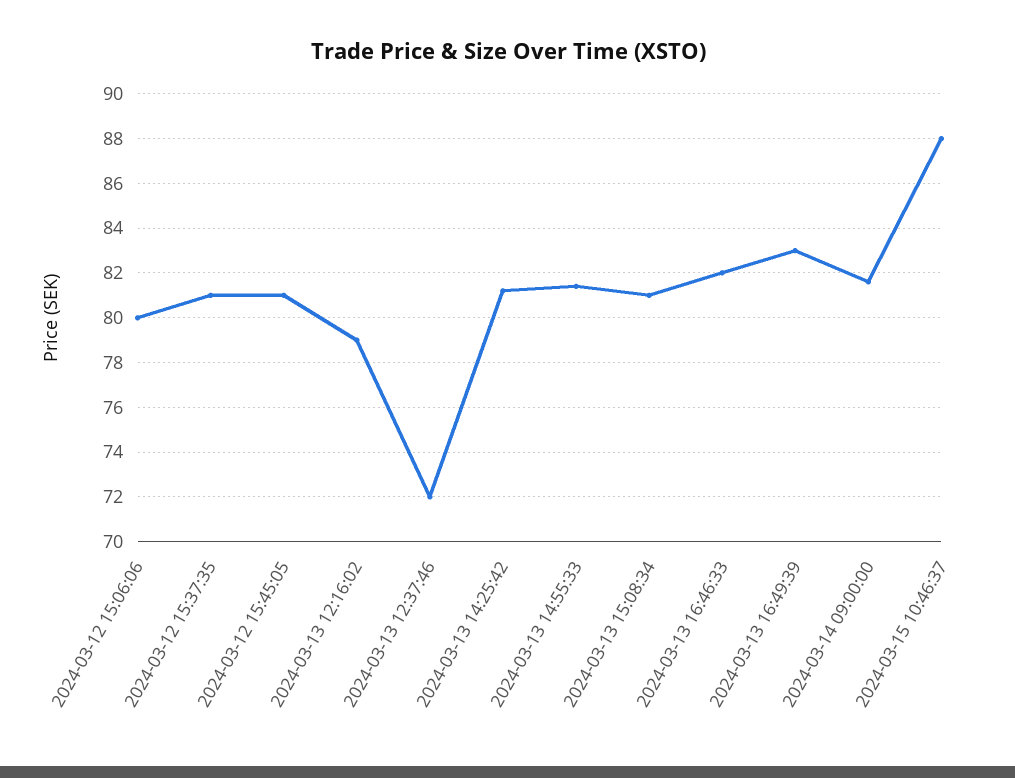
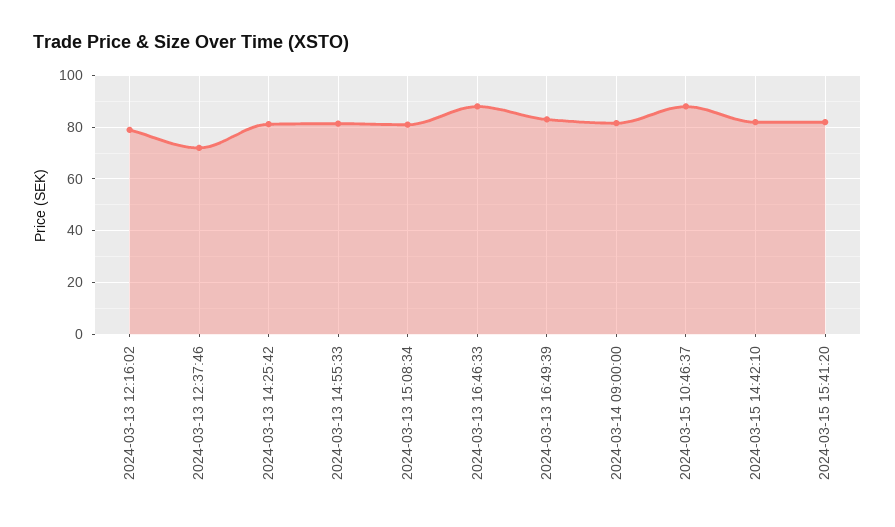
2024-03-12 15:06:06: 80 -> none
2024-03-12 15:37:35: 81 -> none
2024-03-12 15:45:05: 81 -> none
2024-03-13 16:46:33: 82 -> 87.5
2024-03-15 14:42:10: none -> 82.5
2024-03-15 15:41:20: none -> 82.5

